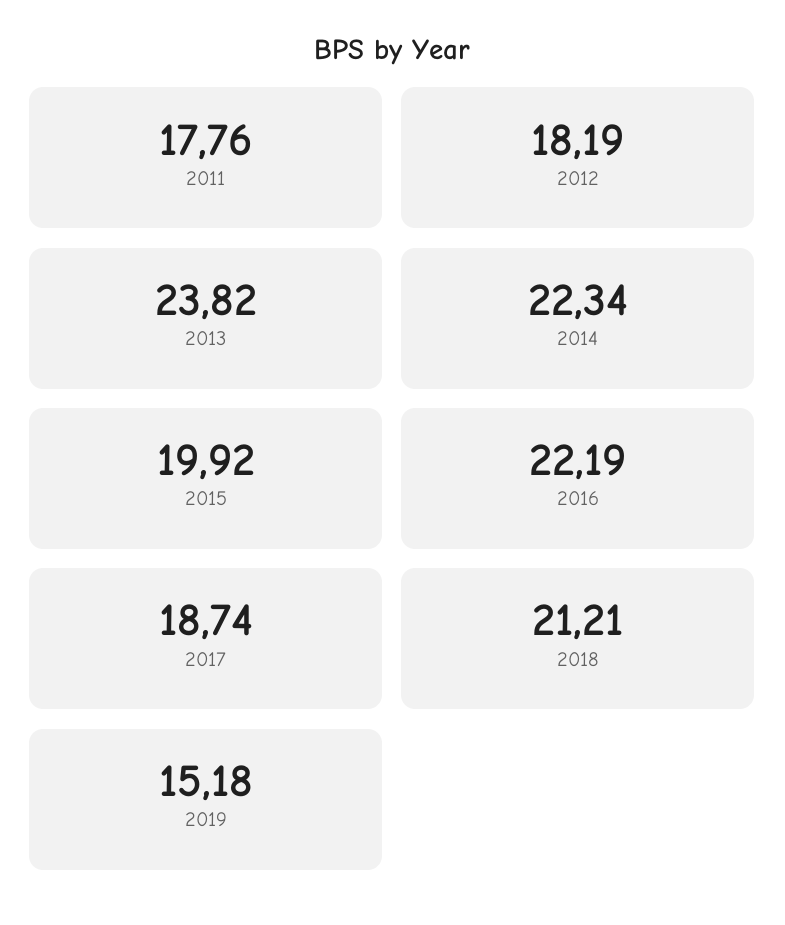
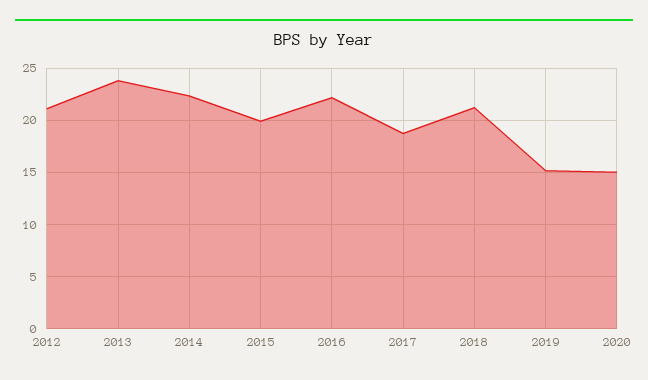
2011: 17.76 -> none
2012: 18.19 -> 21
2020: none -> 15

